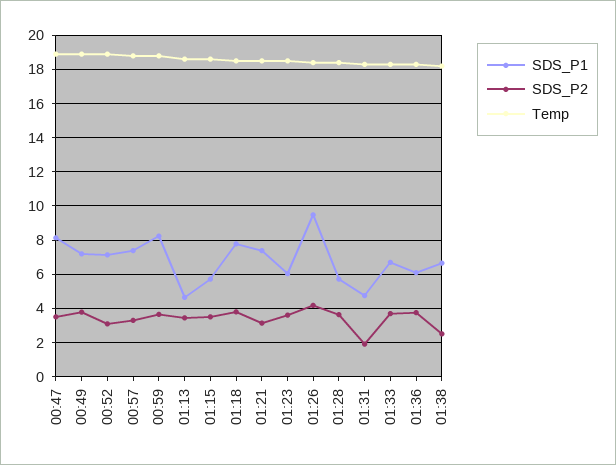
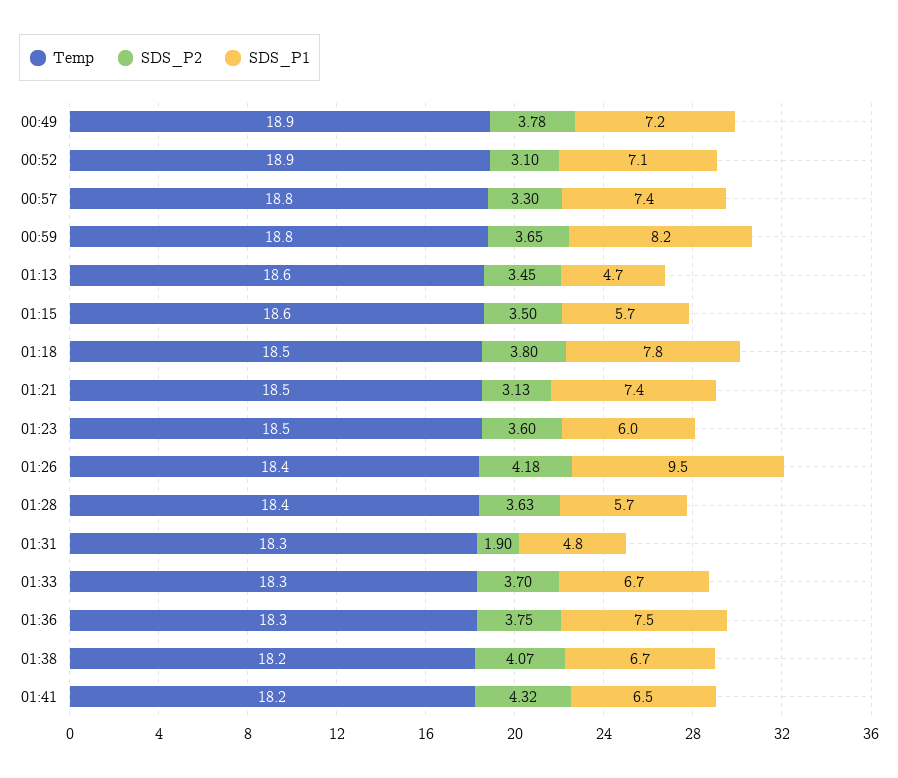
SDS_P1, 00:47: 8 -> none
SDS_P2, 00:47: 3.5 -> none
Temp, 00:47: 19 -> none
SDS_P1, 01:36: 6 -> 7.5
SDS_P2, 01:38: 2.5 -> 4.07
Temp, 01:41: none -> 18.2
SDS_P2, 01:41: none -> 4.32
SDS_P1, 01:41: none -> 6.5

